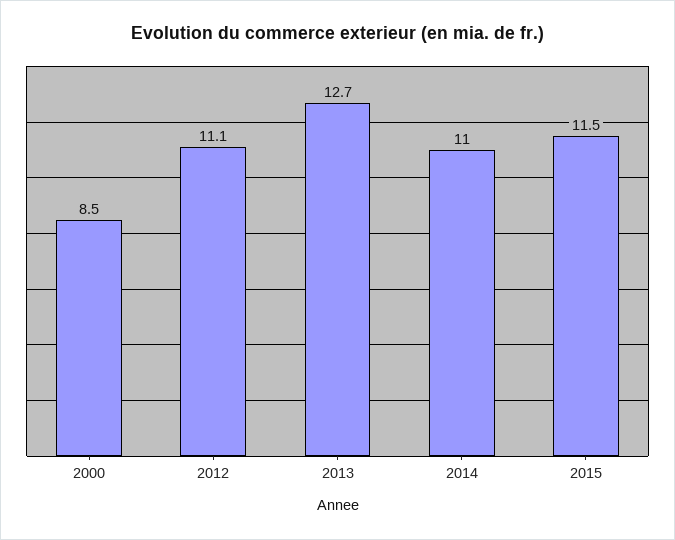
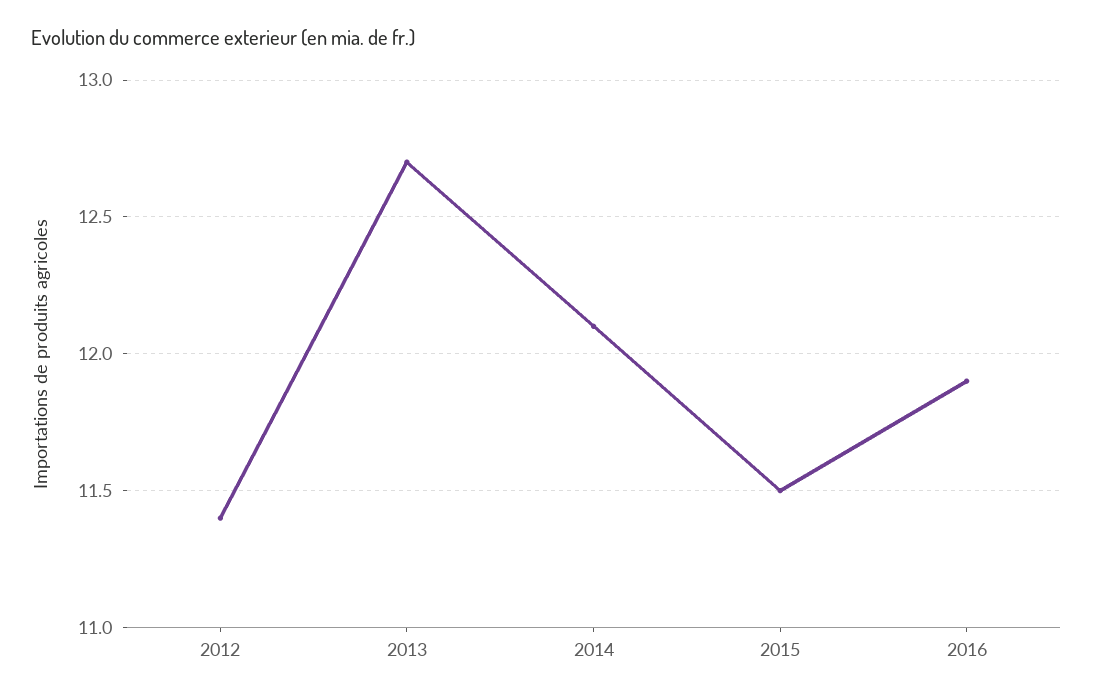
2000: 8.5 -> none
2012: 11.1 -> 11.4
2014: 11 -> 12.1
2016: none -> 11.9

